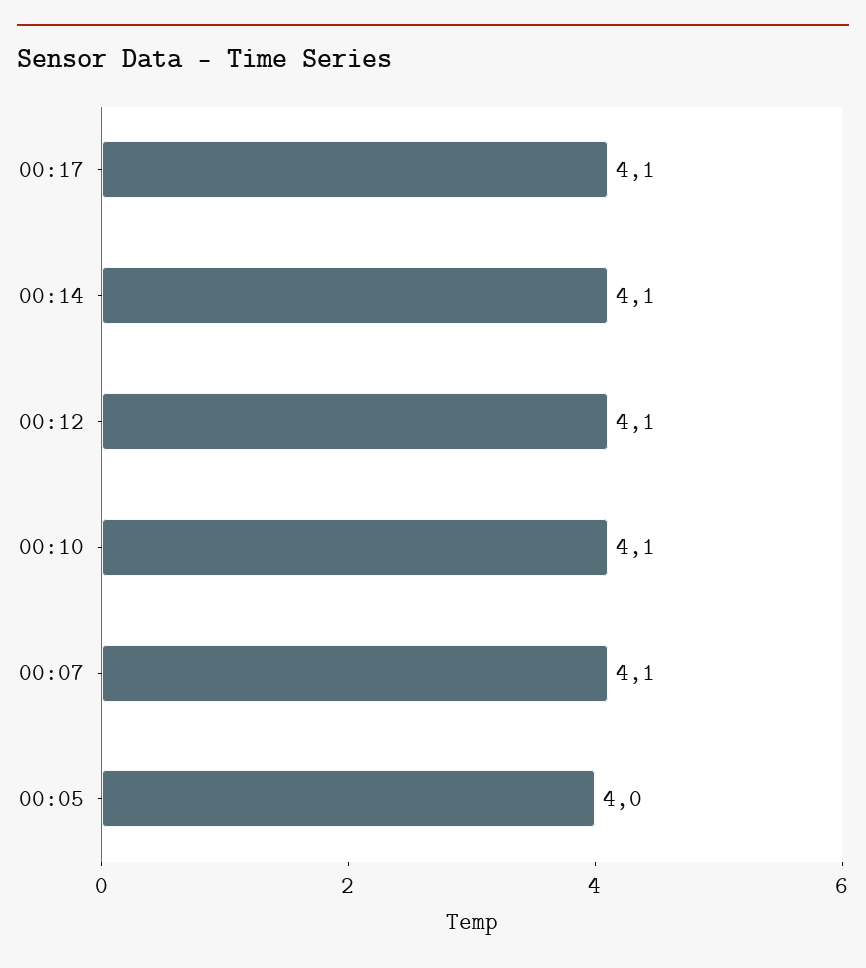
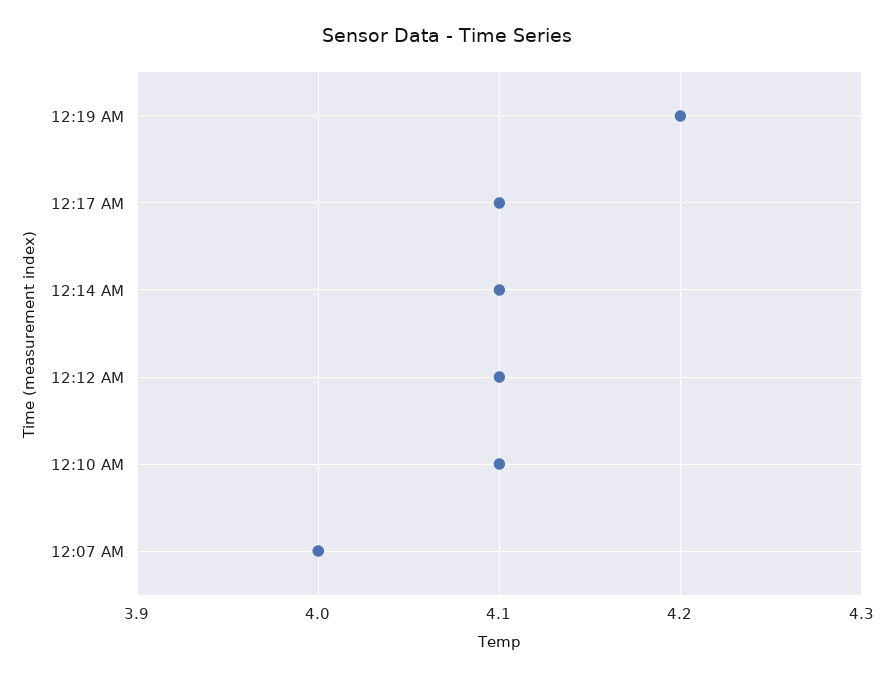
00:07: 4.1 -> 4
00:05: 4 -> none
12:19 AM: none -> 4.2

